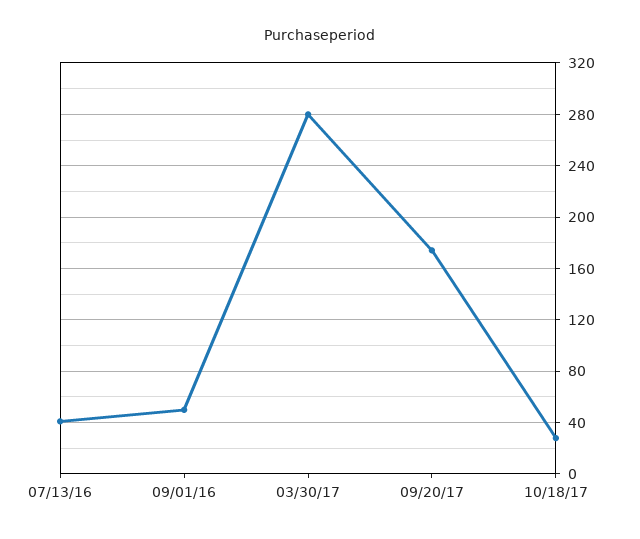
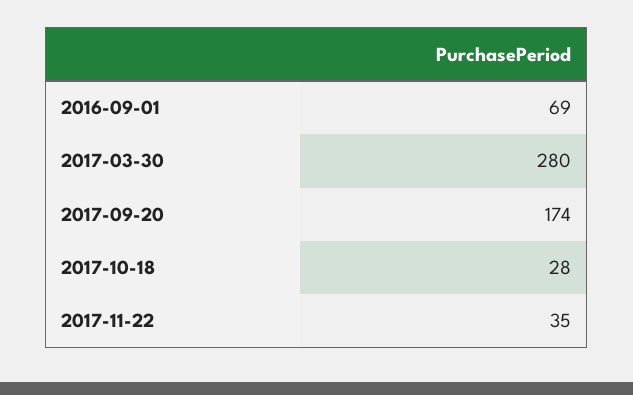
07/13/16: 40 -> none
09/01/16: 50 -> 69
2017-11-22: none -> 35

